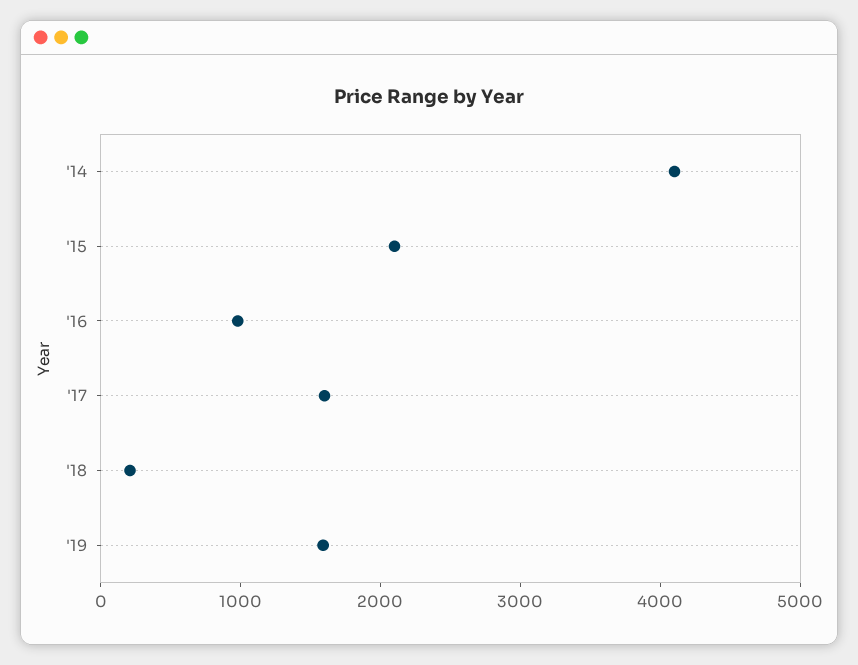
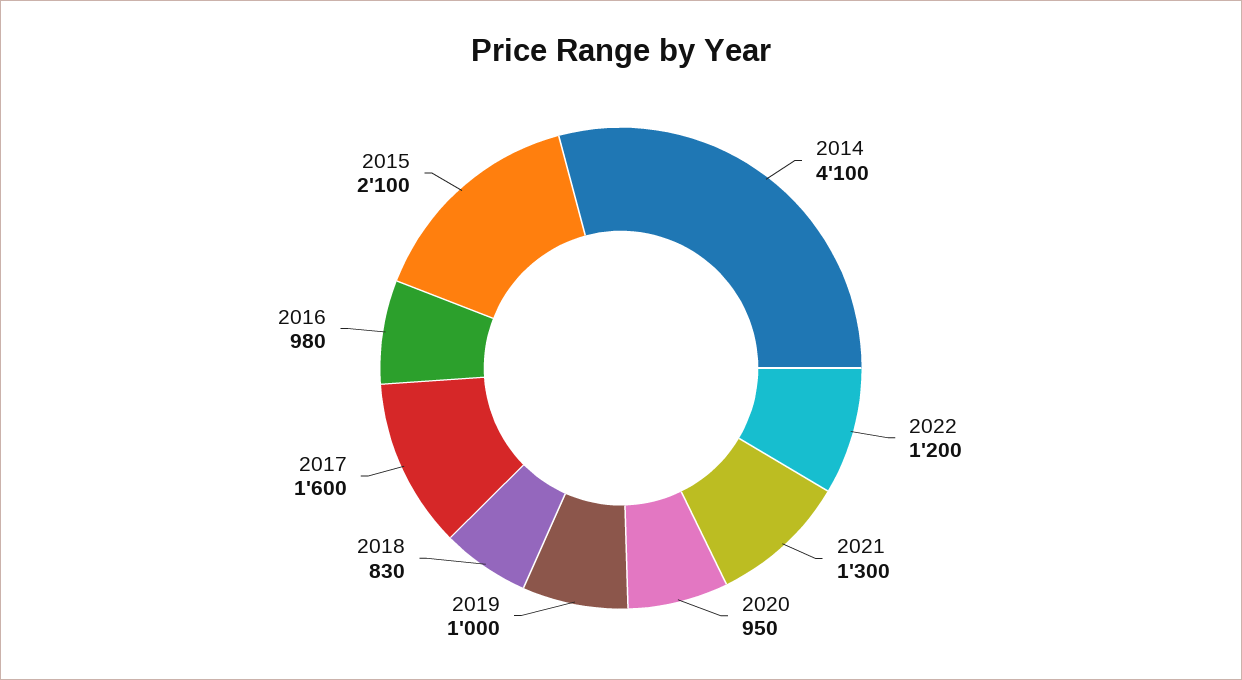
'18: 200 -> 830
'19: 1600 -> 1000
2022: none -> 1200
2021: none -> 1300
2020: none -> 950

